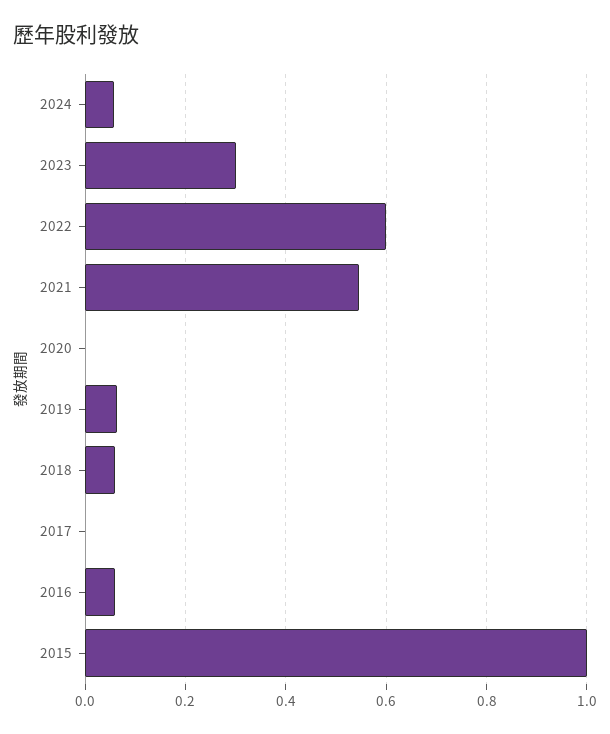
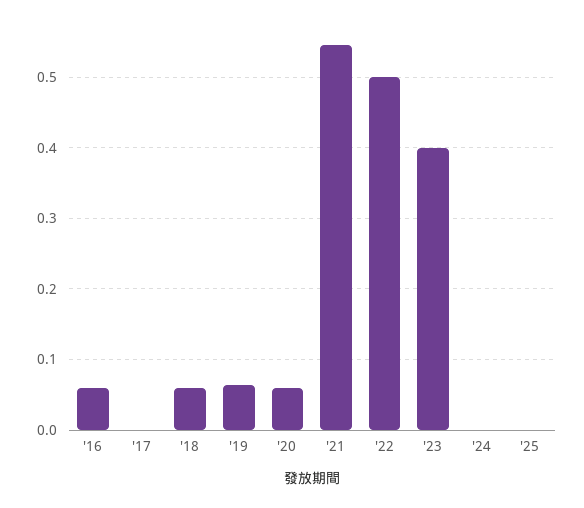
2024: 0.06 -> 0
2023: 0.3 -> 0.4
2022: 0.6 -> 0.5
2020: 0 -> 0.06
2015: 1 -> none
'25: none -> 0

